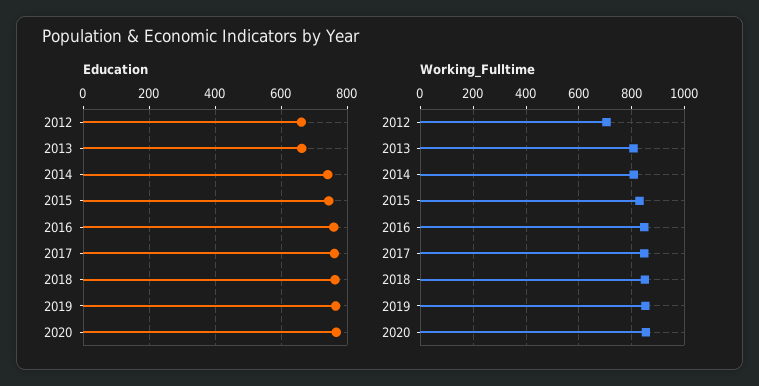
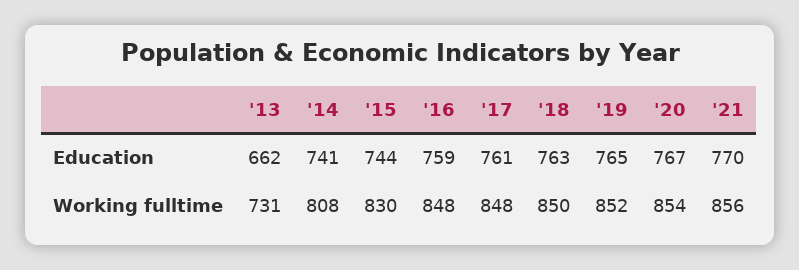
Education, 2012: 660 -> none
Working_Fulltime, 2012: 700 -> none
Working_Fulltime, 2013: 800 -> 731
Education, '21: none -> 770
Working_Fulltime, '21: none -> 856

